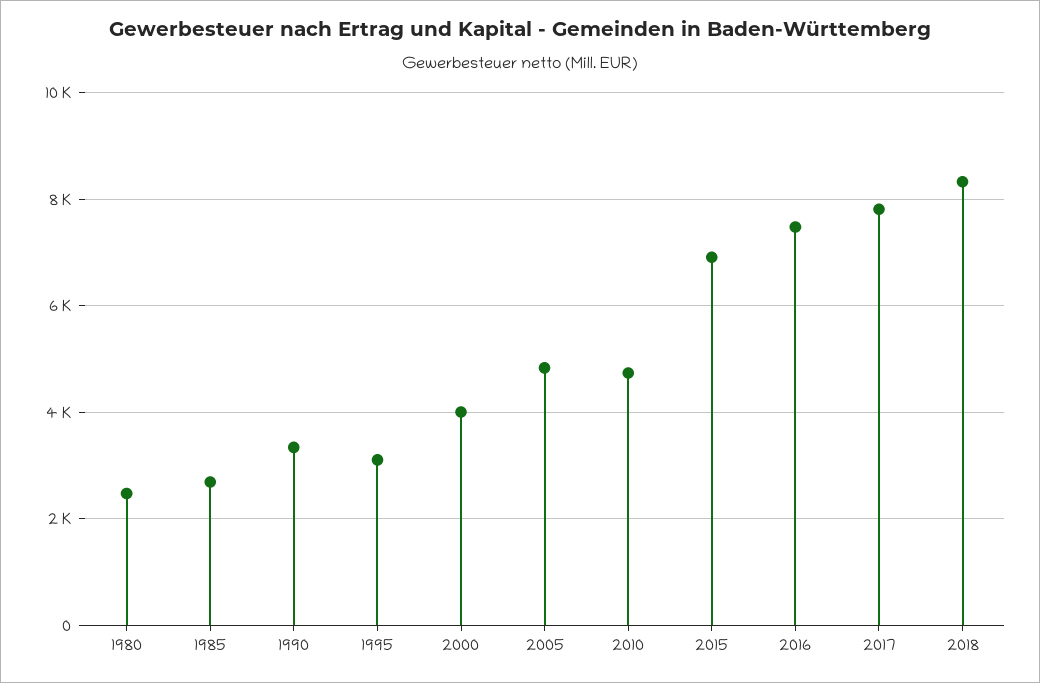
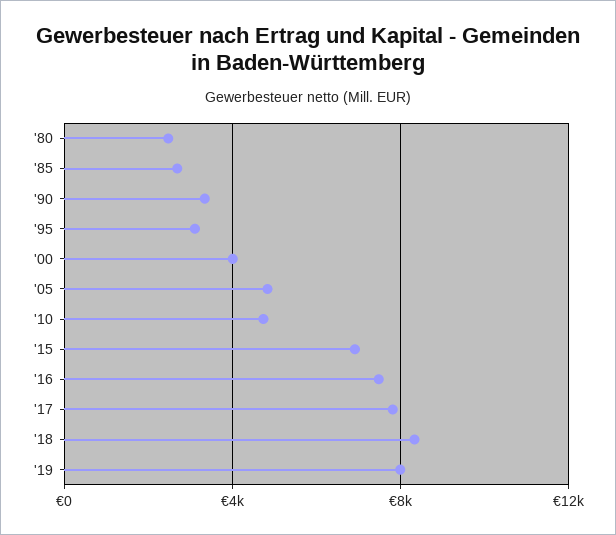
'19: none -> 8000

